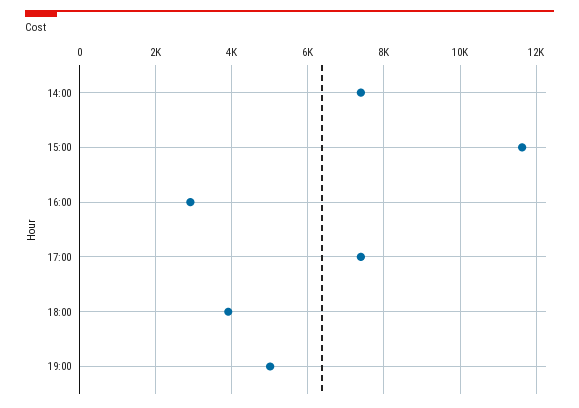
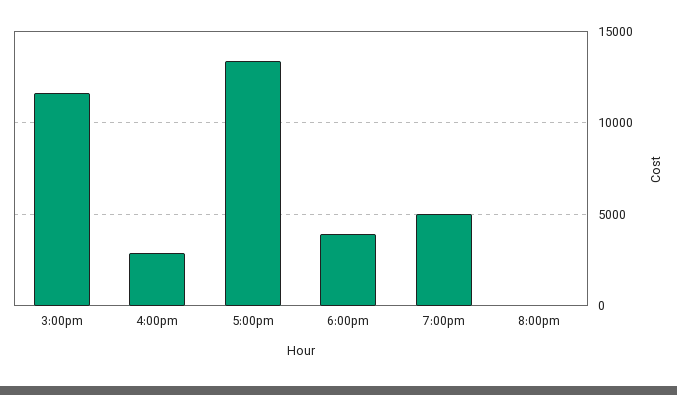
14:00: 7400 -> none
17:00: 7400 -> 13500
8:00pm: none -> 0

